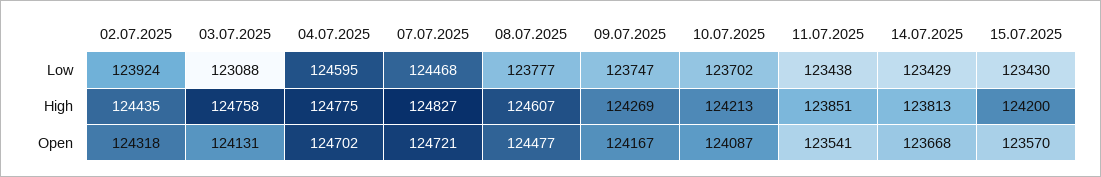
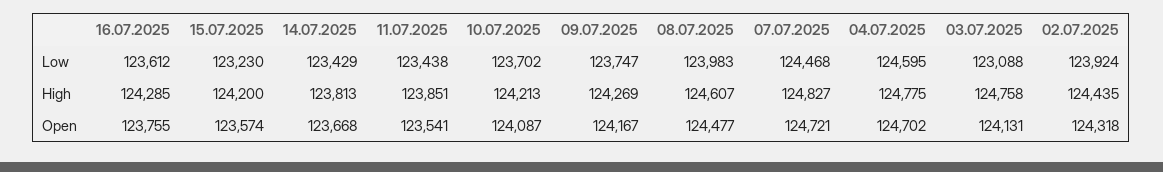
08.07.2025, Low: 123777 -> 123983
15.07.2025, Low: 123430 -> 123230
15.07.2025, Open: 123570 -> 123574
16.07.2025, Low: none -> 123612
16.07.2025, High: none -> 124285
16.07.2025, Open: none -> 123755

